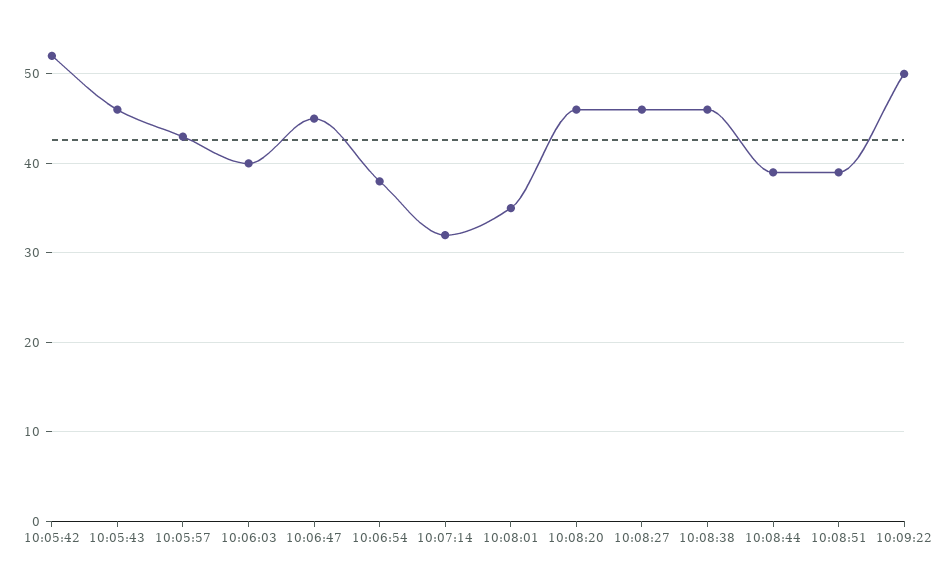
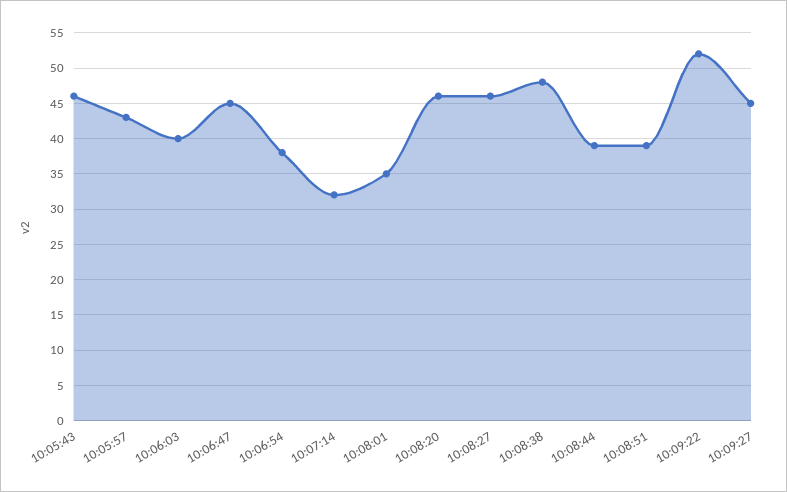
10:05:42: 52 -> none
10:08:38: 46 -> 48
10:09:22: 50 -> 52
10:09:27: none -> 45

